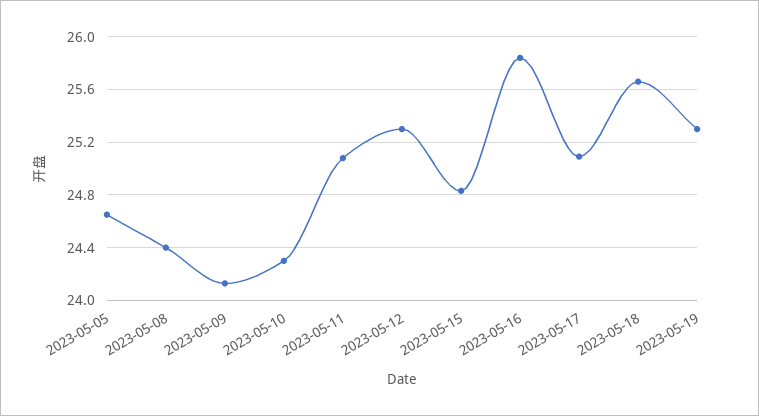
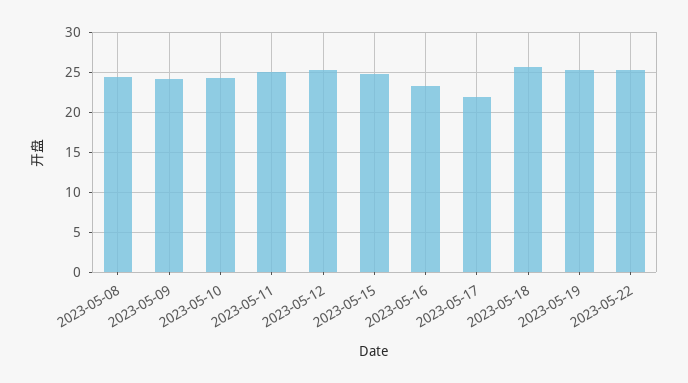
2023-05-05: 24.65 -> none
2023-05-16: 25.85 -> 23
2023-05-17: 25.1 -> 22
2023-05-22: none -> 25

